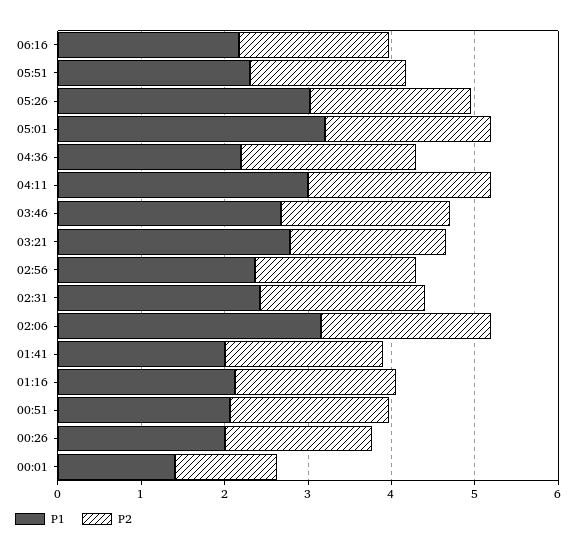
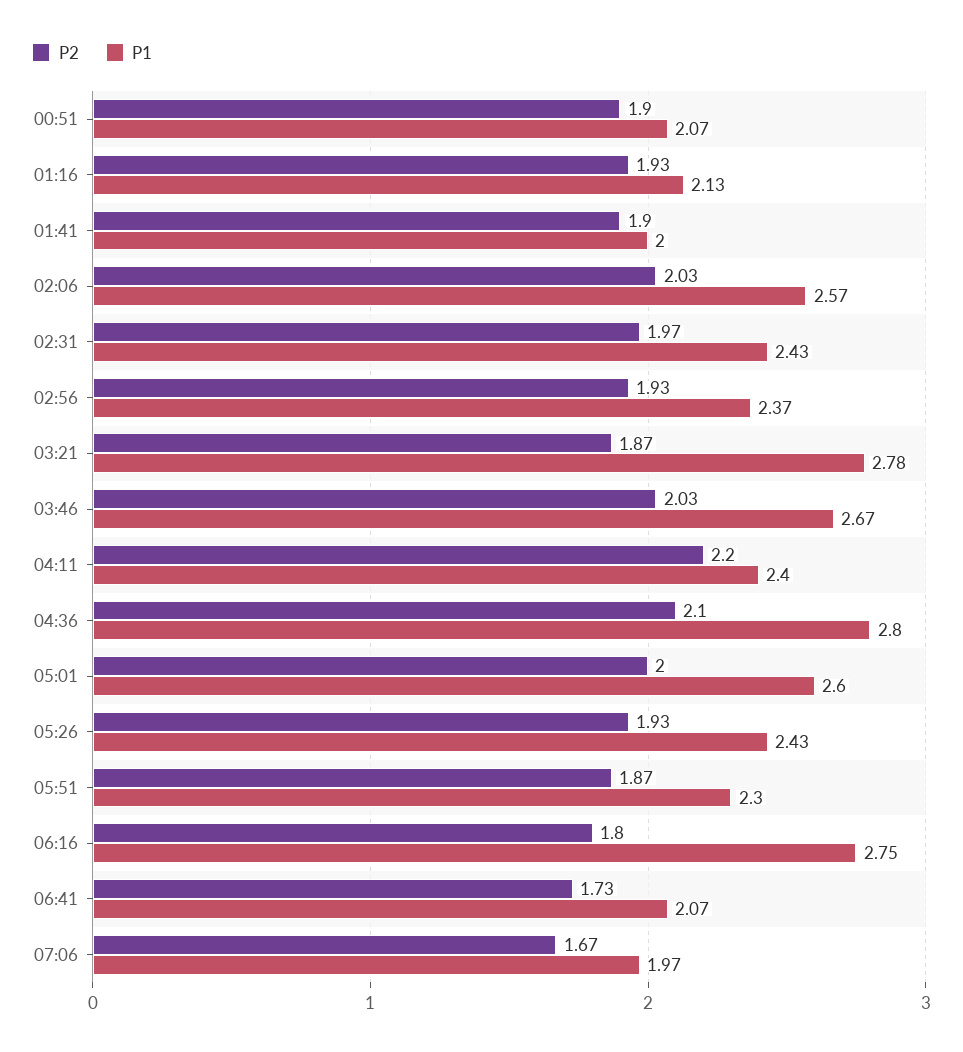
P1, 06:16: 2.2 -> 2.75
P1, 05:26: 3 -> 2.43
P1, 05:01: 3.2 -> 2.6
P1, 04:36: 2.2 -> 2.8
P1, 04:11: 3 -> 2.4
P1, 02:06: 3.2 -> 2.57
P1, 00:26: 2 -> none
P2, 00:26: 1.8 -> none
P1, 00:01: 1.4 -> none
P2, 00:01: 1.2 -> none
P2, 06:41: none -> 1.73
P1, 06:41: none -> 2.07
P2, 07:06: none -> 1.67
P1, 07:06: none -> 1.97

